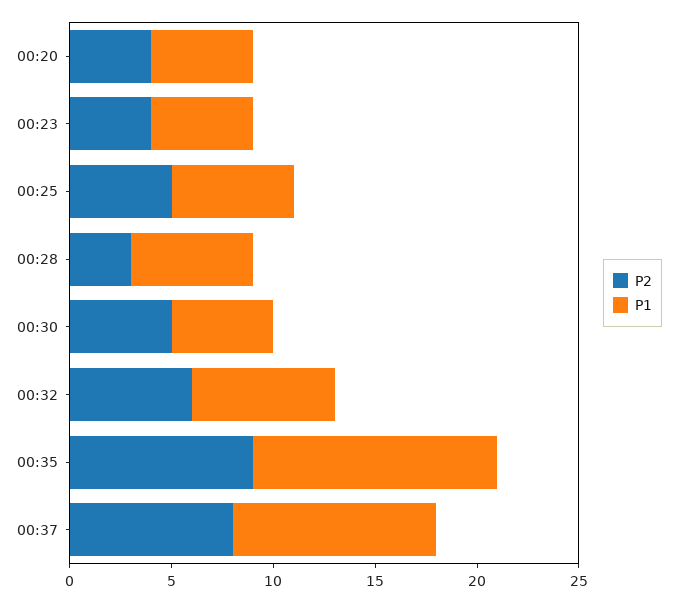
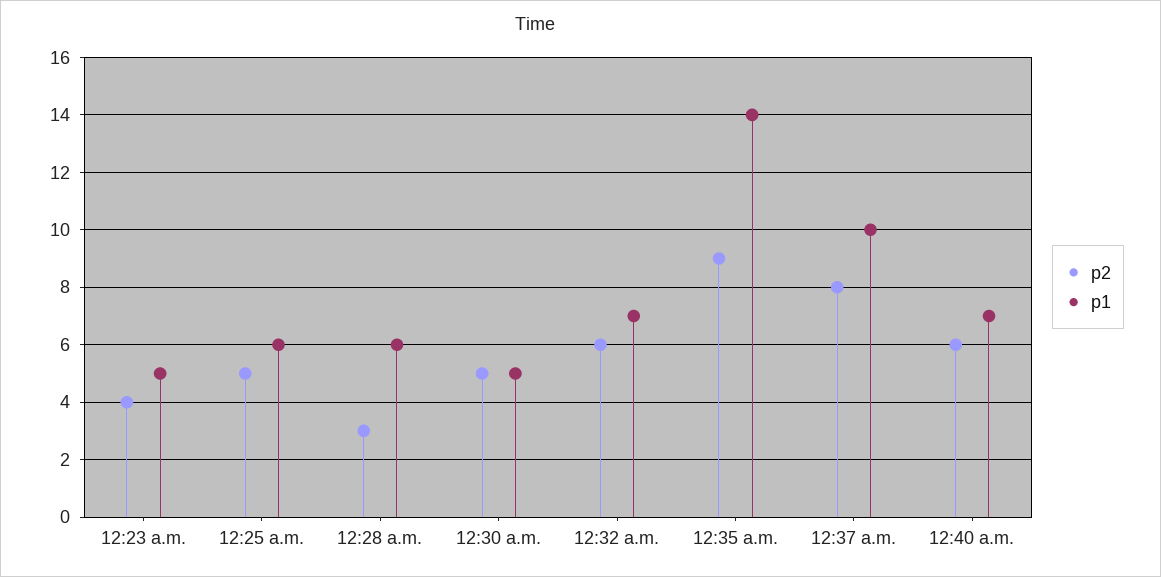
P2, 00:20: 4 -> none
P1, 00:20: 5 -> none
P1, 00:35: 12 -> 14
P2, 12:40 a.m.: none -> 6
P1, 12:40 a.m.: none -> 7

